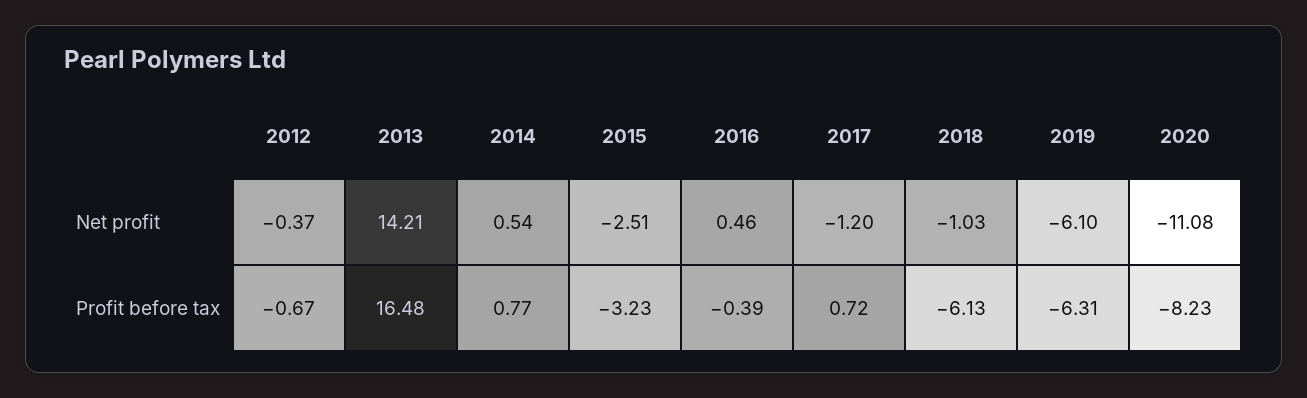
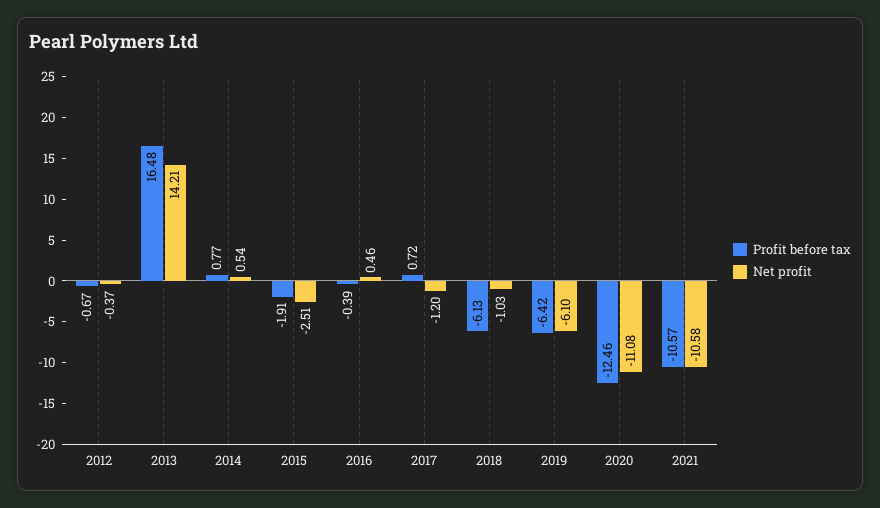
Profit before tax, 2015: -3.23 -> -1.91
Profit before tax, 2019: -6.31 -> -6.42
Profit before tax, 2020: -8.23 -> -12.46
Profit before tax, 2021: none -> -10.57
Net profit, 2021: none -> -10.58

